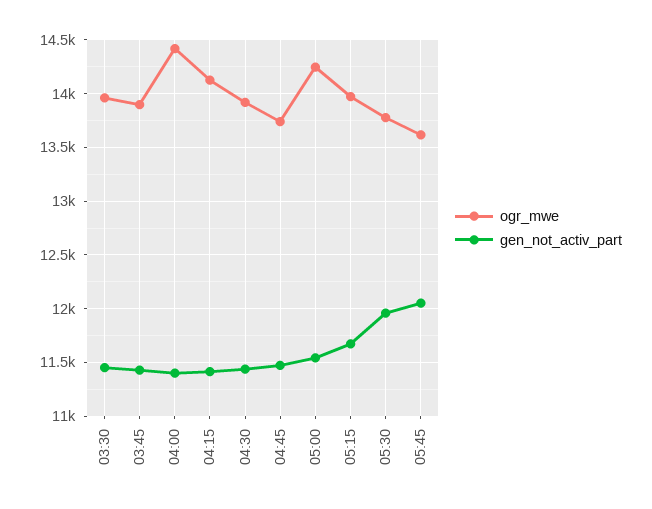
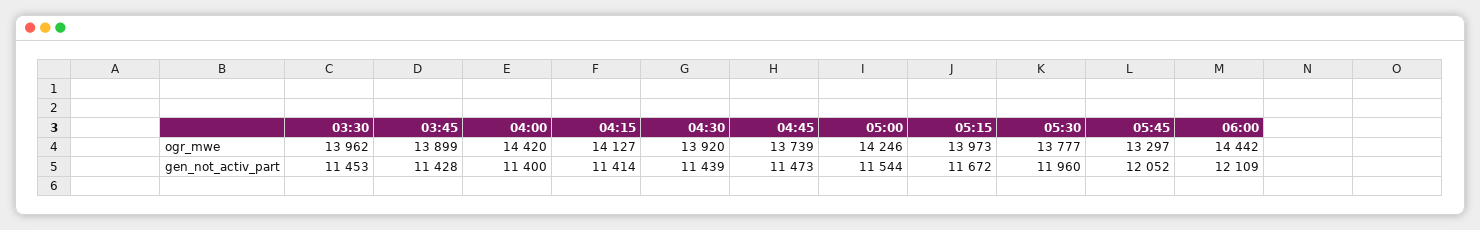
ogr_mwe, 05:45: 13600 -> 13297
ogr_mwe, 06:00: none -> 14442
gen_not_activ_part, 06:00: none -> 12109

